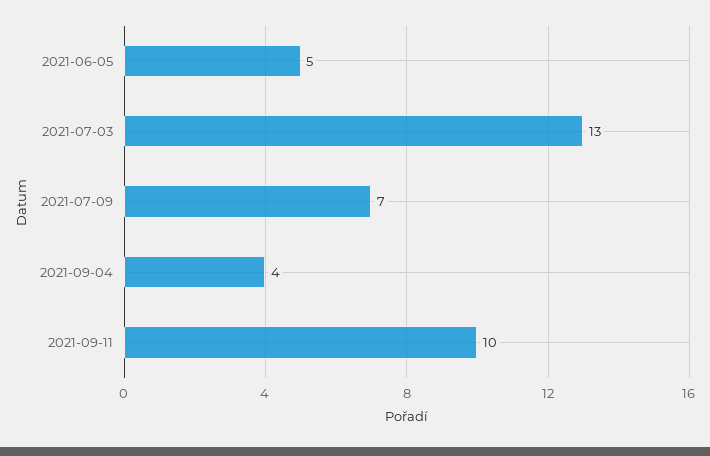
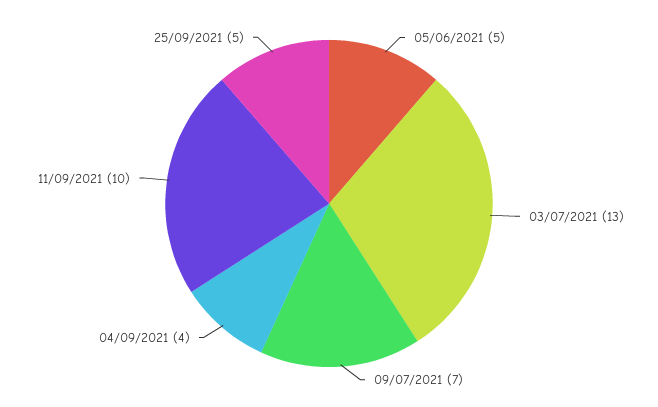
25/09/2021: none -> 5

